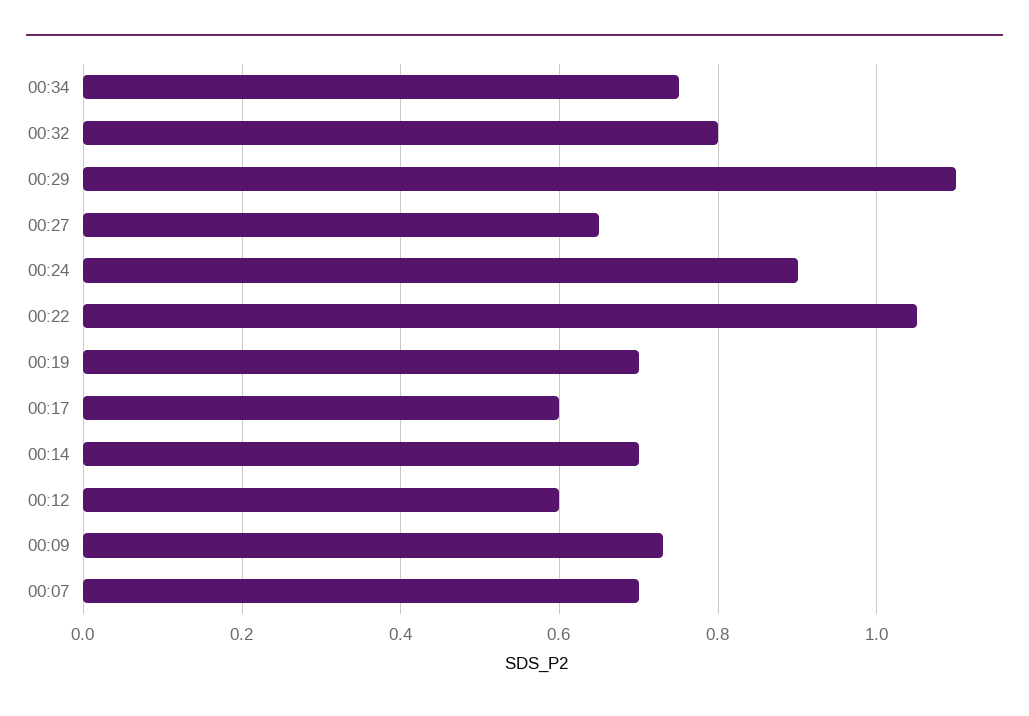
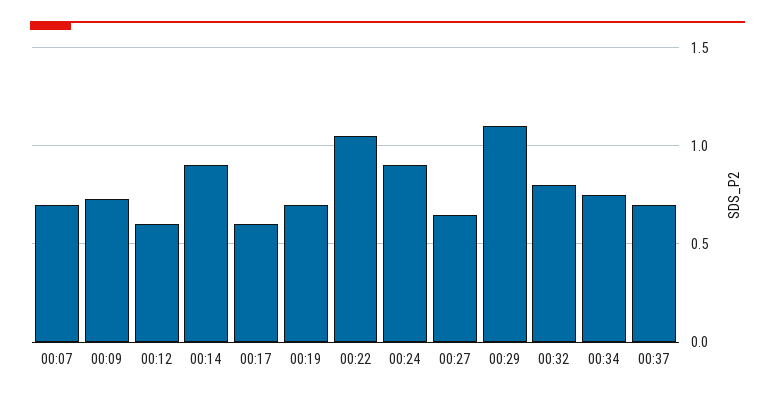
00:14: 0.7 -> 0.9
00:37: none -> 0.7

